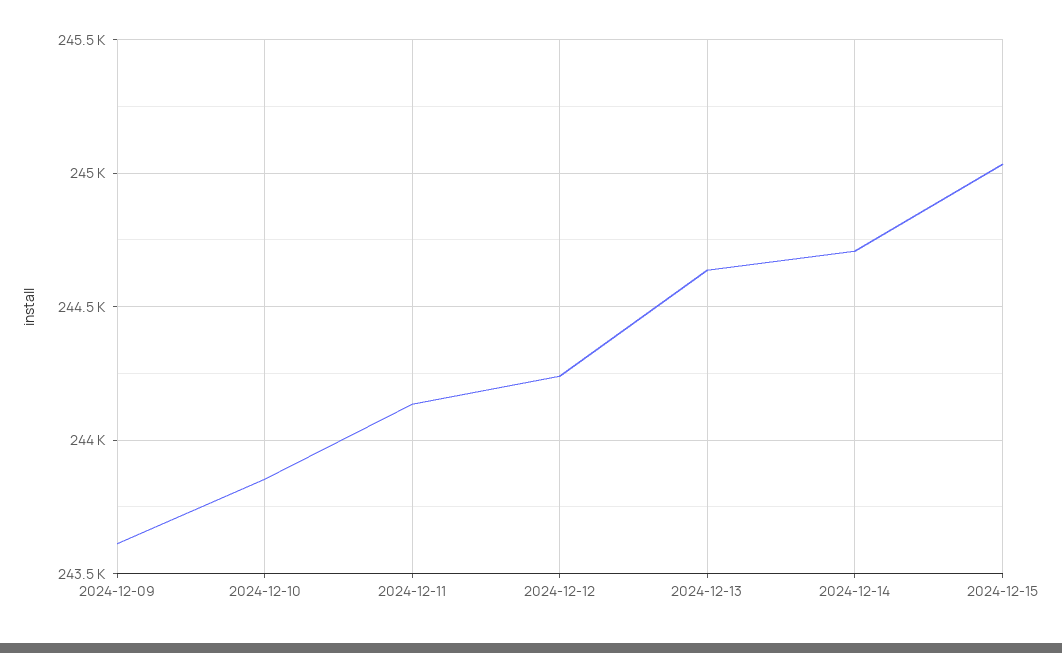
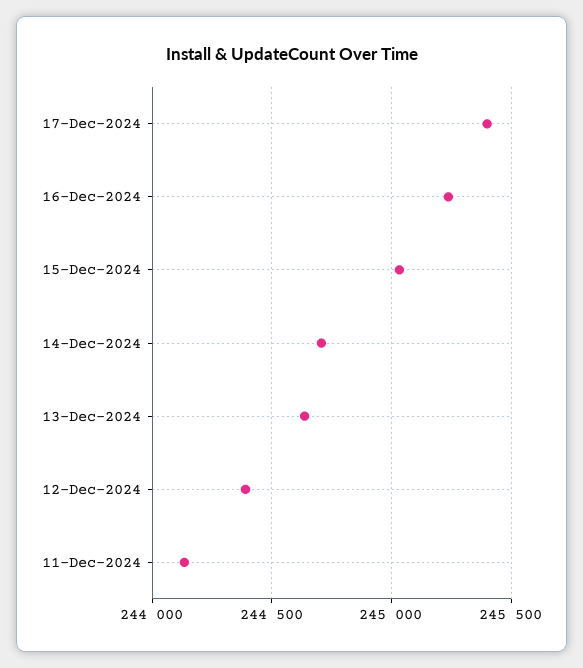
2024-12-09: 243600 -> none
2024-12-10: 243850 -> none
2024-12-12: 244250 -> 244400
17-Dec-2024: none -> 245400
16-Dec-2024: none -> 245250

